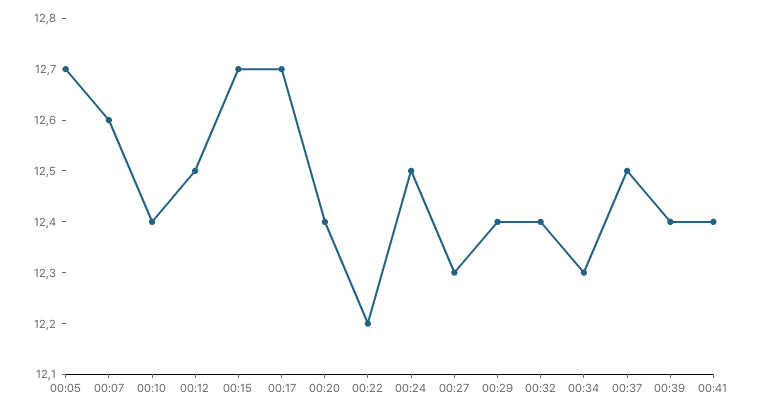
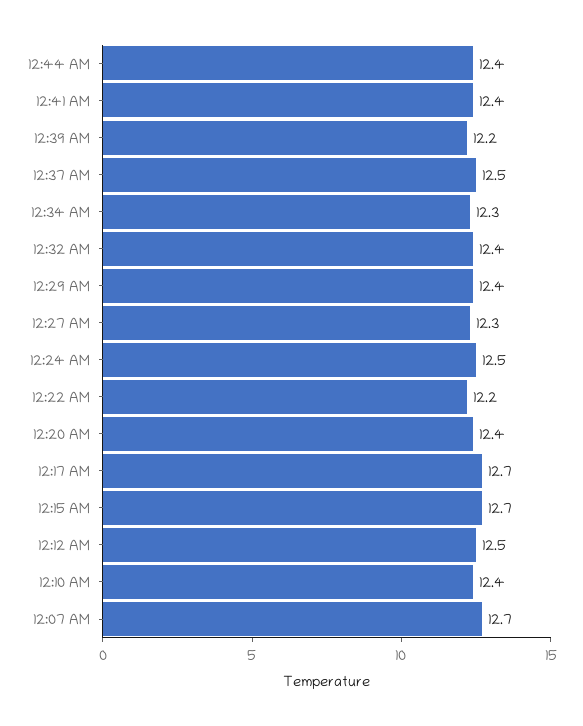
00:05: 12.7 -> none
00:07: 12.6 -> 12.7
00:39: 12.4 -> 12.2
12:44 AM: none -> 12.4

